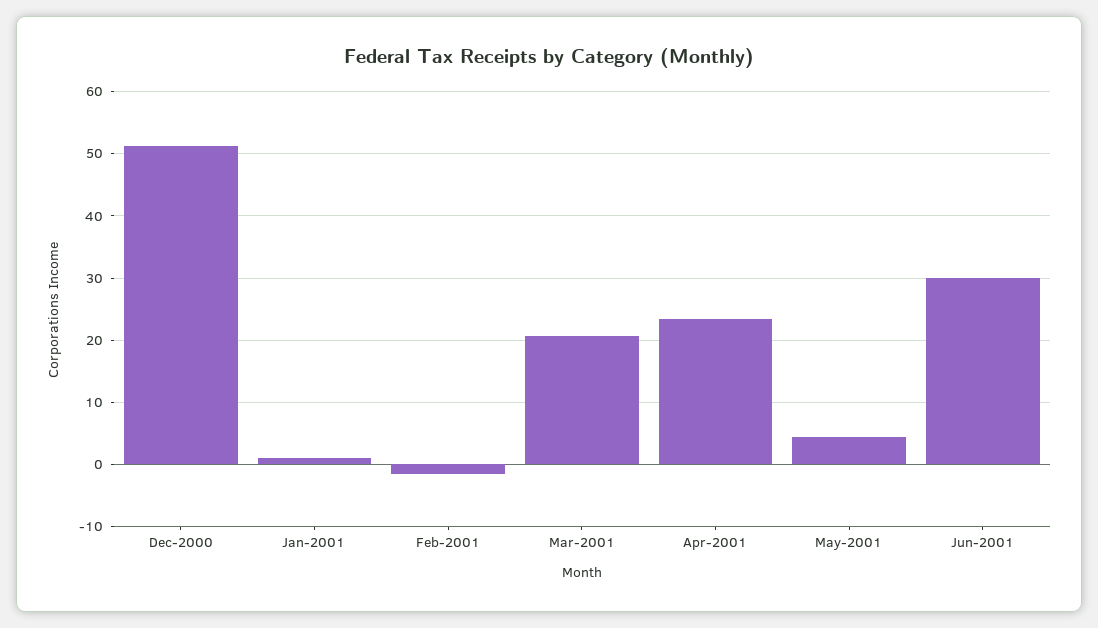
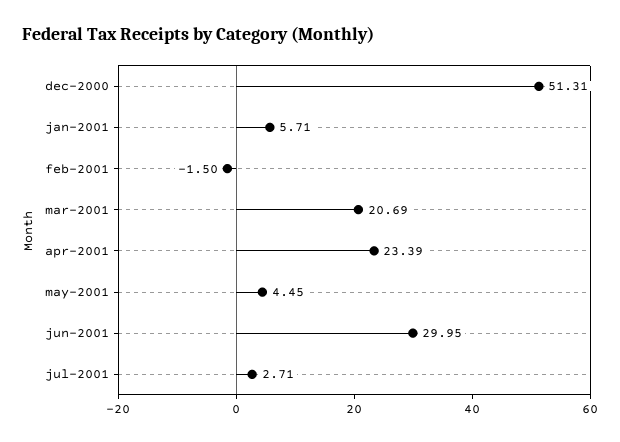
Jan-2001: 1 -> 5.71
jul-2001: none -> 2.71

